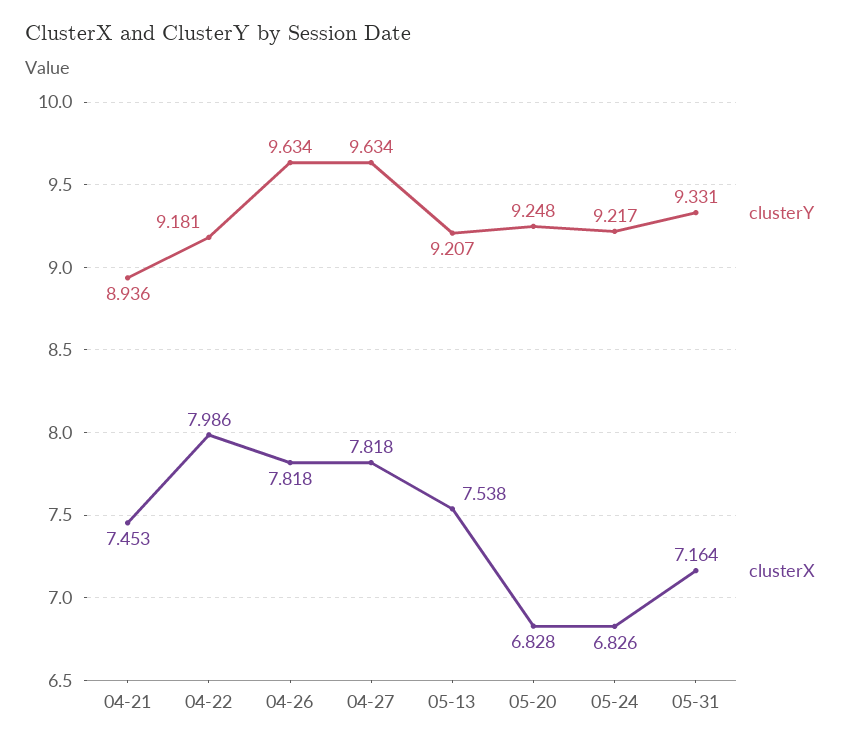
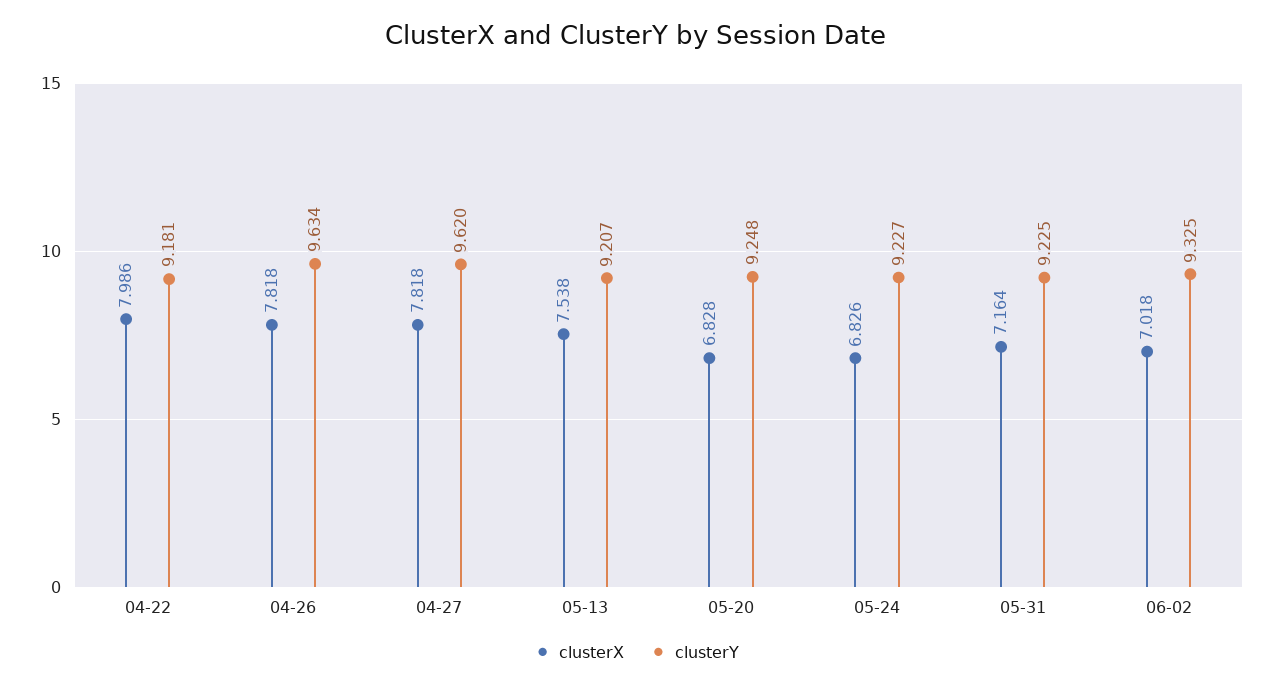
clusterY, 04-21: 8.936 -> none
clusterX, 04-21: 7.453 -> none
clusterY, 04-27: 9.634 -> 9.62
clusterY, 05-24: 9.217 -> 9.227
clusterY, 05-31: 9.331 -> 9.225
clusterX, 06-02: none -> 7.018
clusterY, 06-02: none -> 9.325

